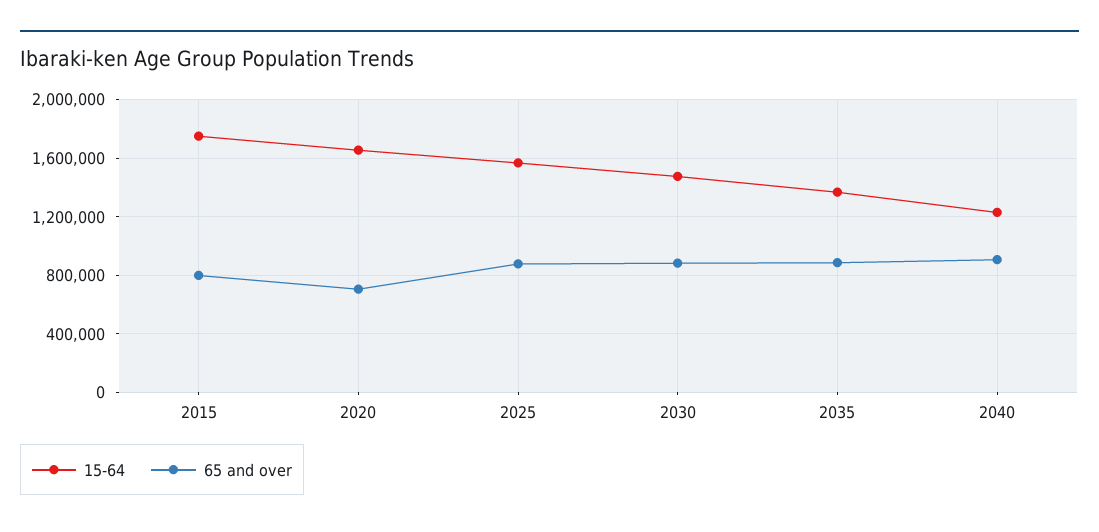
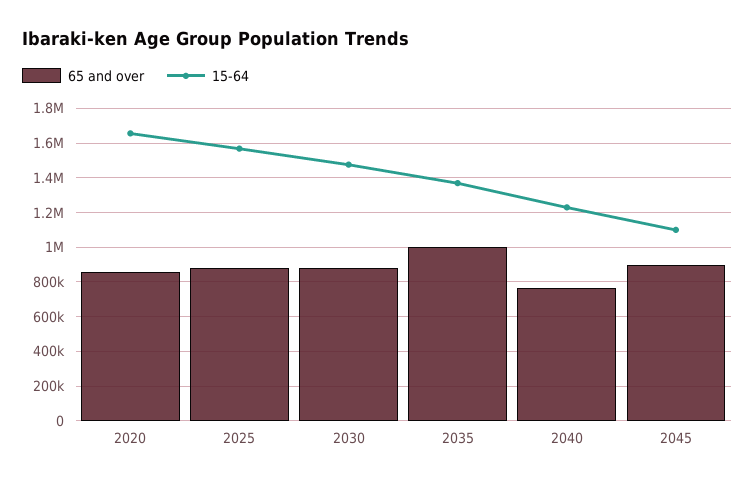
15-64, 2015: 1750000 -> none
65 and over, 2015: 800000 -> none
65 and over, 2020: 700000 -> 850000
65 and over, 2035: 900000 -> 1000000
65 and over, 2040: 900000 -> 750000
65 and over, 2045: none -> 900000
15-64, 2045: none -> 1100000

